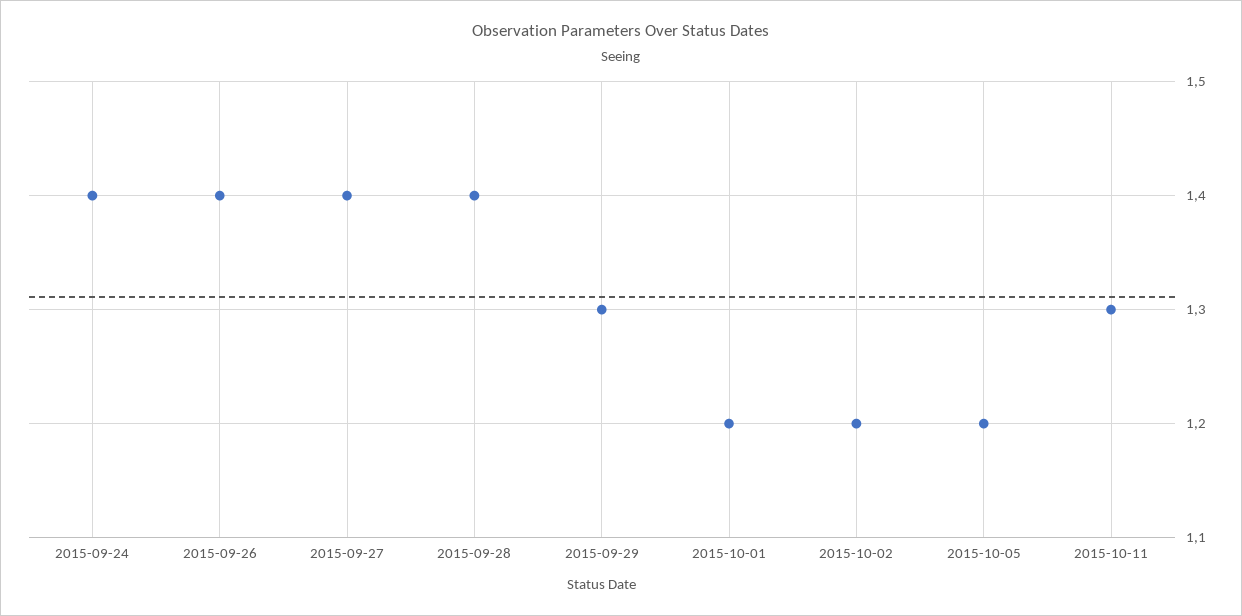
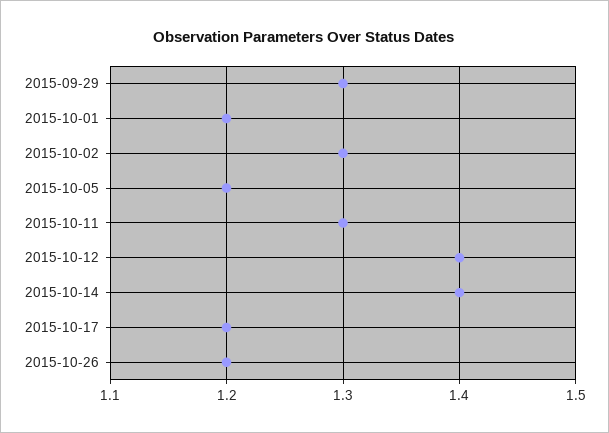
2015-09-24: 1.4 -> none
2015-09-26: 1.4 -> none
2015-09-27: 1.4 -> none
2015-09-28: 1.4 -> none
2015-10-02: 1.2 -> 1.3
2015-10-12: none -> 1.4
2015-10-14: none -> 1.4
2015-10-17: none -> 1.2
2015-10-26: none -> 1.2

